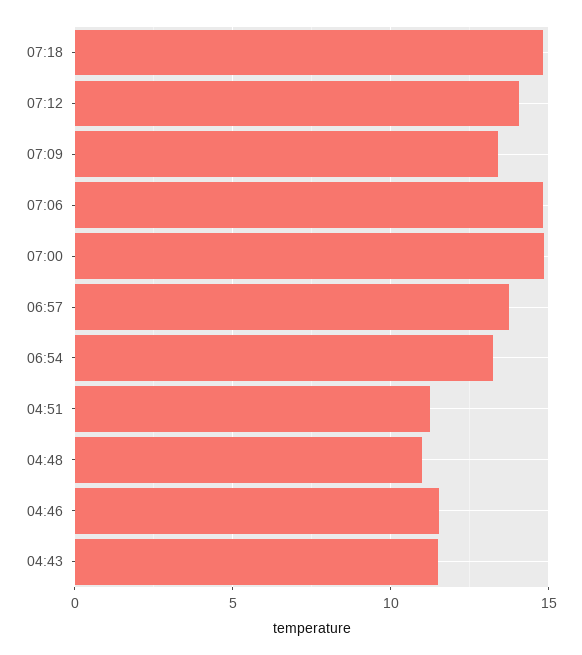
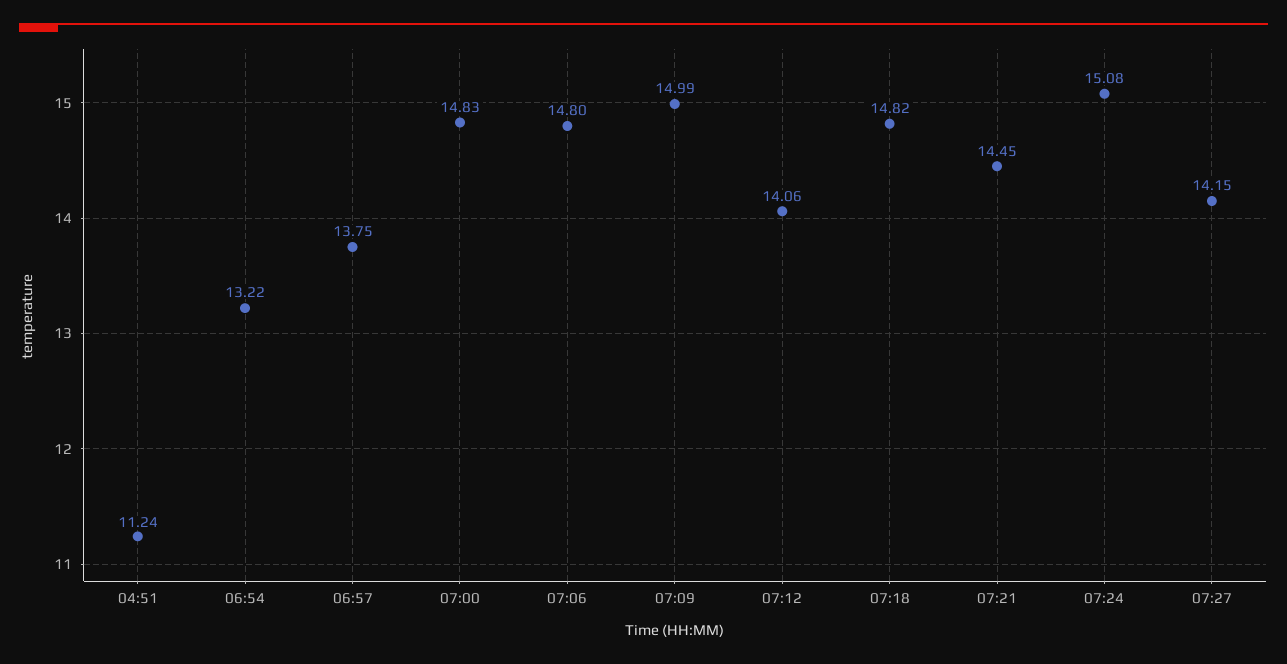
07:09: 13.5 -> 14.99
04:48: 11 -> none
04:46: 11.5 -> none
04:43: 11.5 -> none
07:21: none -> 14.45
07:24: none -> 15.08
07:27: none -> 14.15

